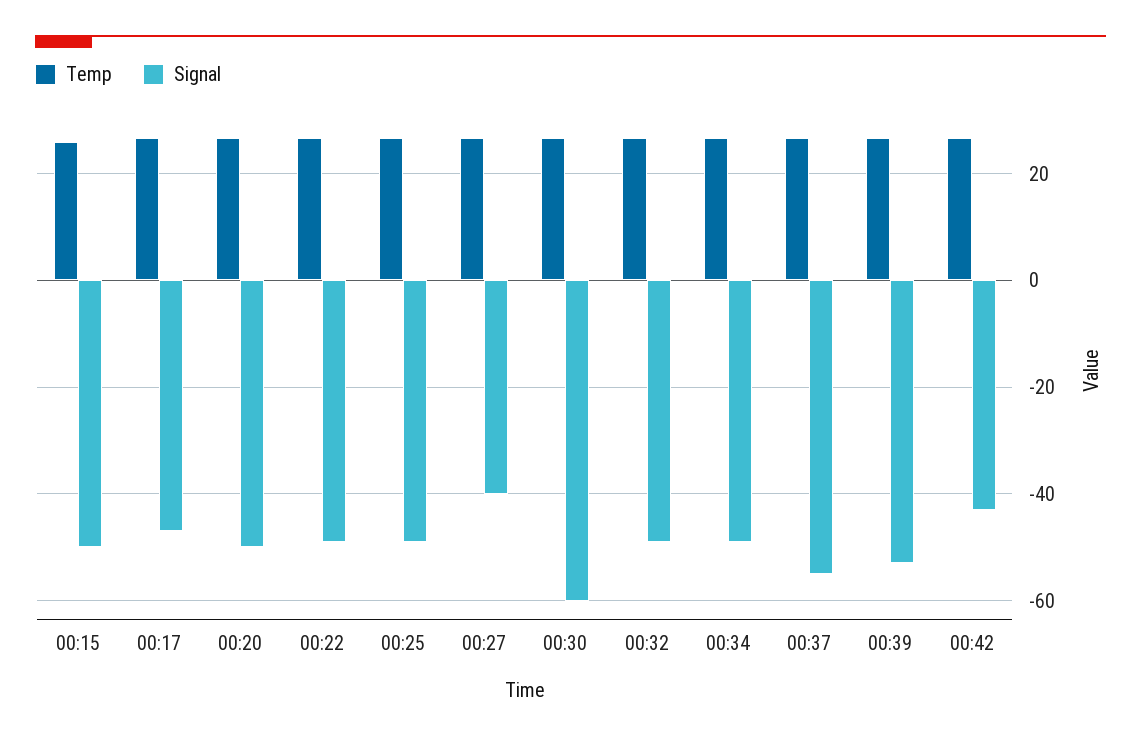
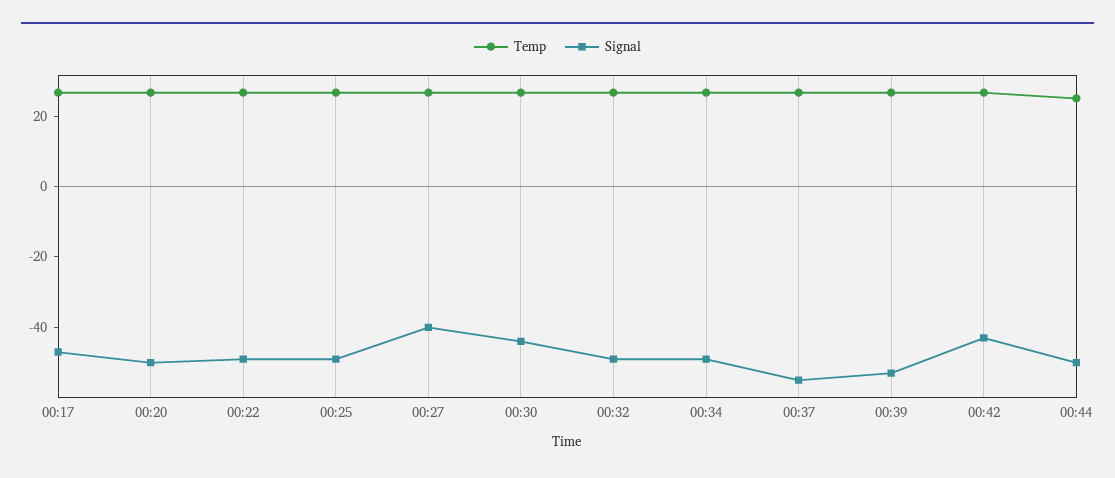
Temp, 00:15: 26 -> none
Signal, 00:15: -50 -> none
Signal, 00:30: -60 -> -45
Temp, 00:44: none -> 25
Signal, 00:44: none -> -50

